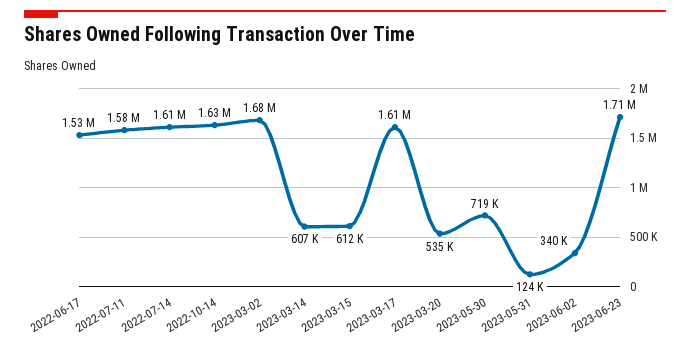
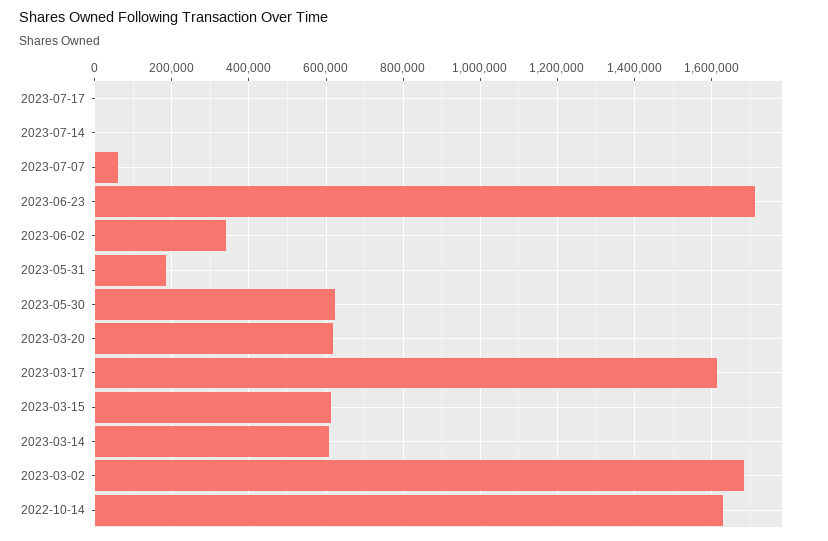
2022-06-17: 1530000 -> none
2022-07-11: 1580000 -> none
2022-07-14: 1610000 -> none
2023-03-20: 535000 -> 620000
2023-05-30: 719000 -> 620000
2023-05-31: 124000 -> 180000
2023-07-17: none -> 0
2023-07-14: none -> 0
2023-07-07: none -> 60000

